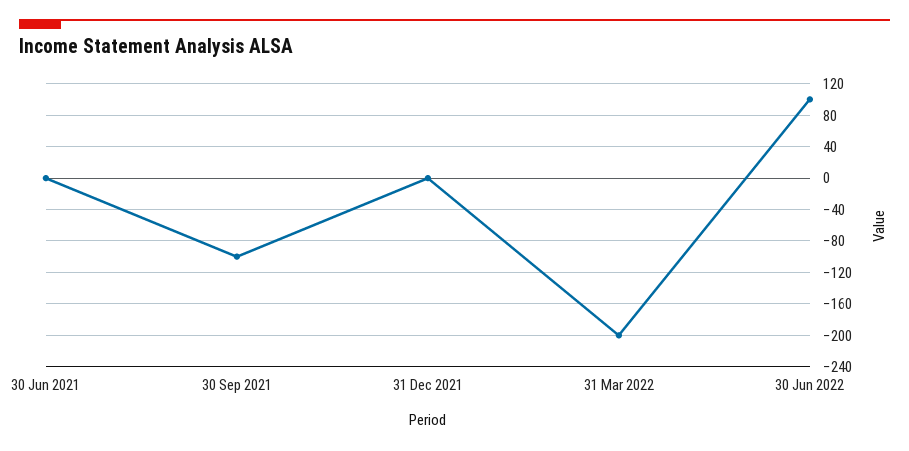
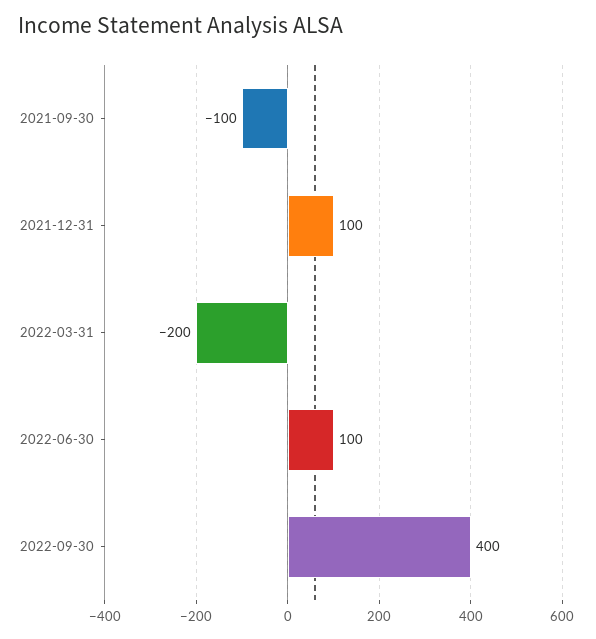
30 Jun 2021: 0 -> none
31 Dec 2021: 0 -> 100
2022-09-30: none -> 400

